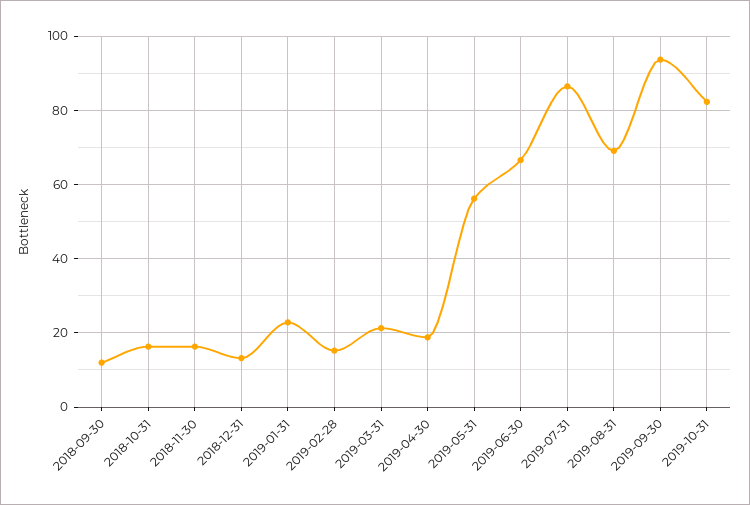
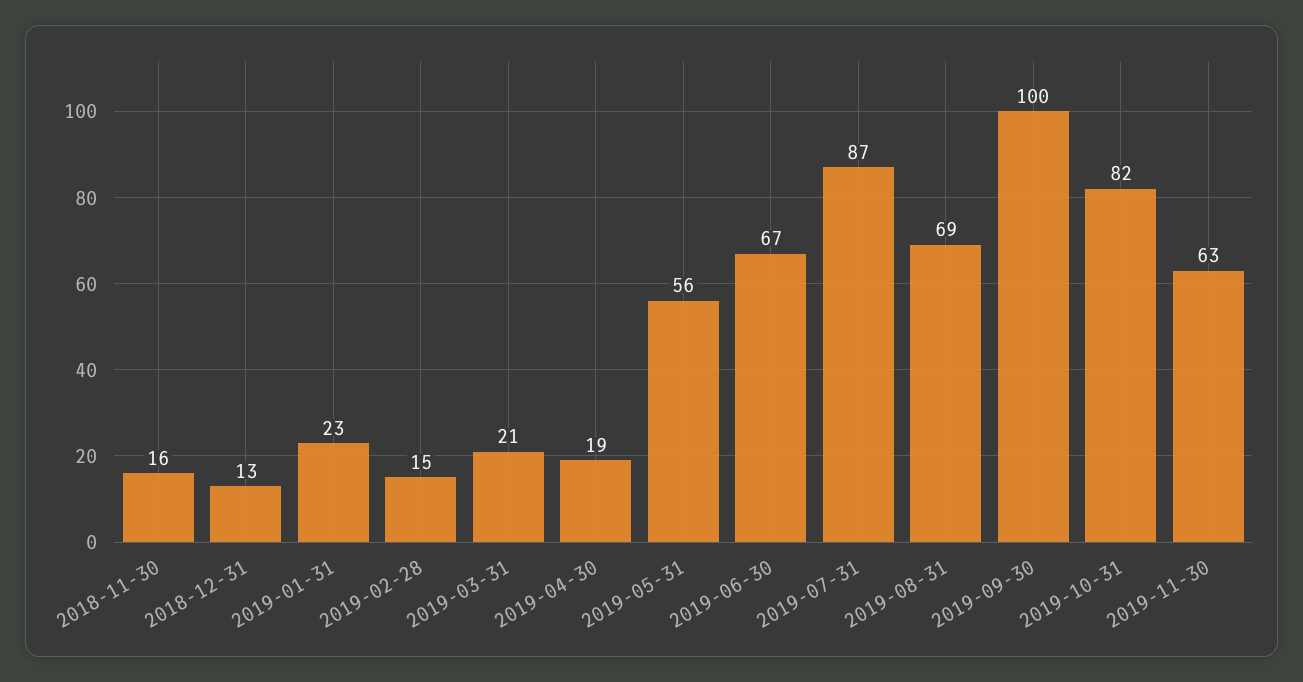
2018-09-30: 12 -> none
2018-10-31: 16 -> none
2019-09-30: 94 -> 100
2019-11-30: none -> 63

